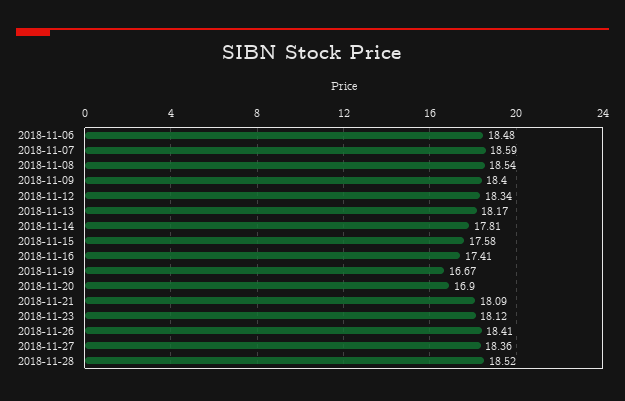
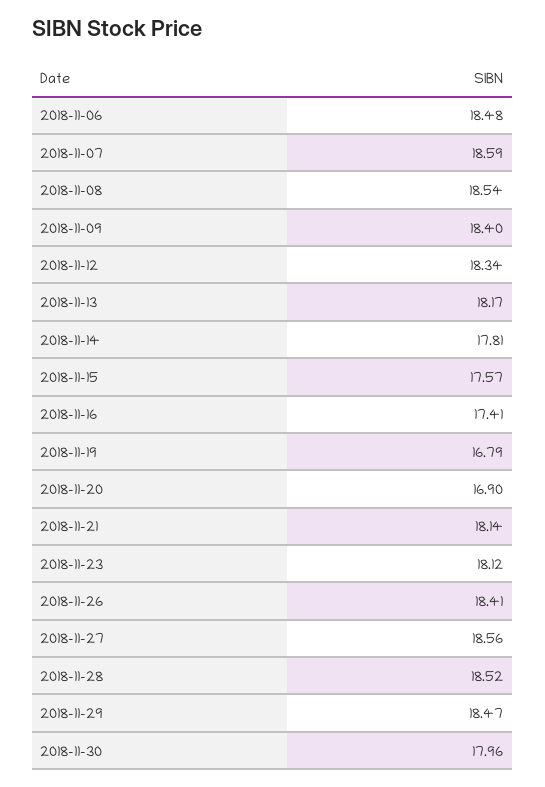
2018-11-15: 17.58 -> 17.57
2018-11-19: 16.67 -> 16.79
2018-11-21: 18.09 -> 18.14
2018-11-27: 18.36 -> 18.56
2018-11-29: none -> 18.47
2018-11-30: none -> 17.96

